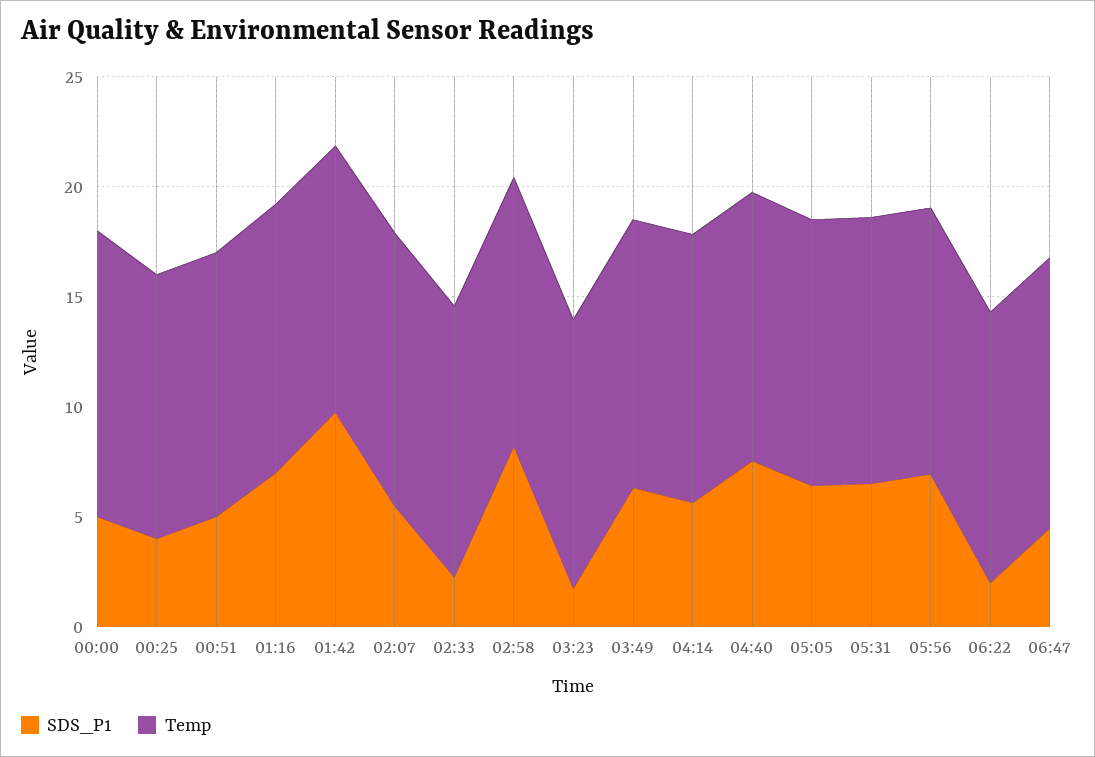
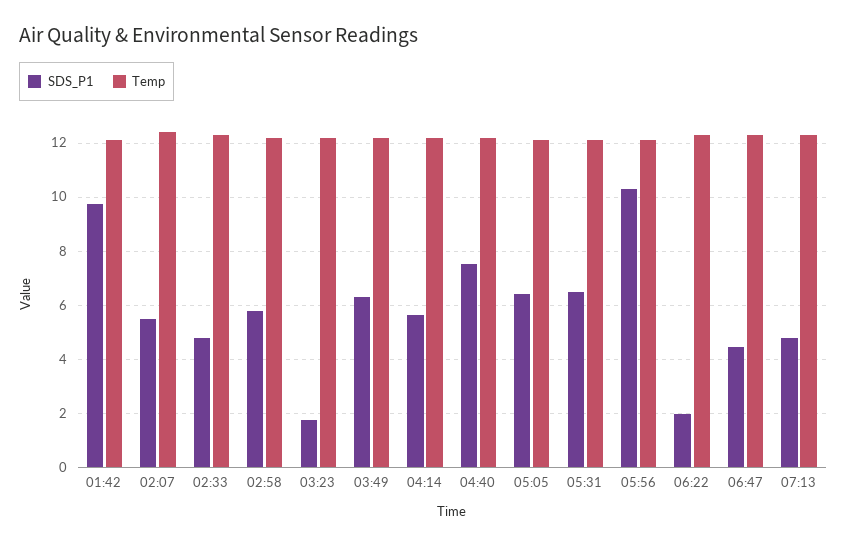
SDS_P1, 00:00: 5 -> none
Temp, 00:00: 13 -> none
SDS_P1, 00:25: 4 -> none
Temp, 00:25: 12 -> none
SDS_P1, 00:51: 5 -> none
Temp, 00:51: 12 -> none
SDS_P1, 01:16: 7 -> none
Temp, 01:16: 12 -> none
SDS_P1, 02:33: 2 -> 4.75
SDS_P1, 02:58: 8 -> 5.75
SDS_P1, 05:56: 7 -> 10.25
SDS_P1, 07:13: none -> 4.75
Temp, 07:13: none -> 12.25

